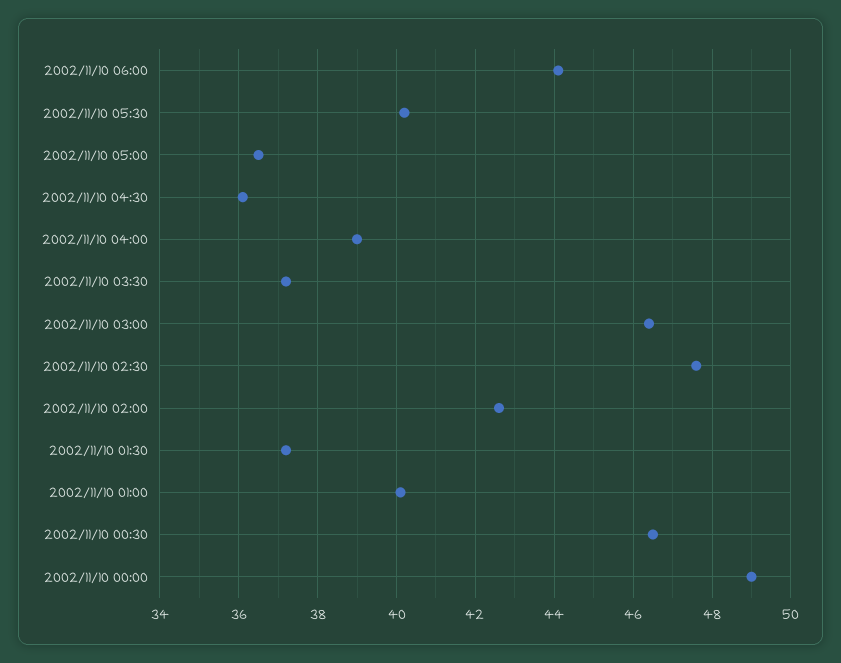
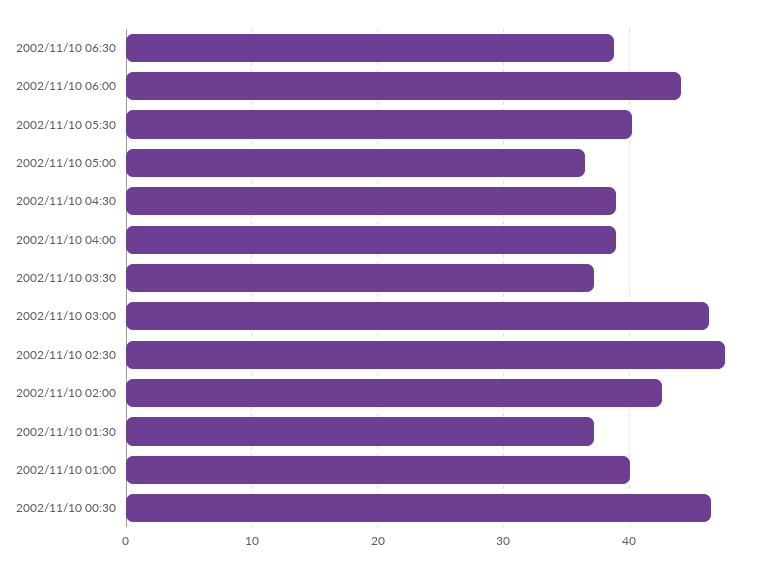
2002/11/10 04:30: 36 -> 39
2002/11/10 00:00: 49 -> none
2002/11/10 06:30: none -> 39

